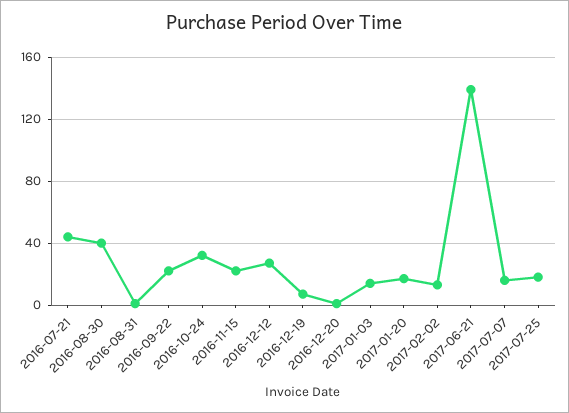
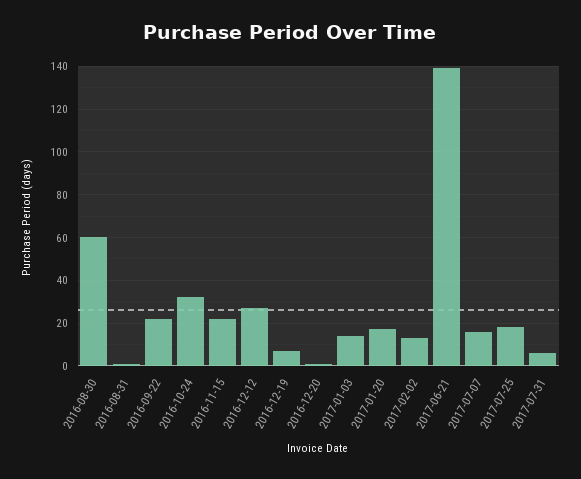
2016-07-21: 45 -> none
2016-08-30: 40 -> 60
2017-07-31: none -> 5

